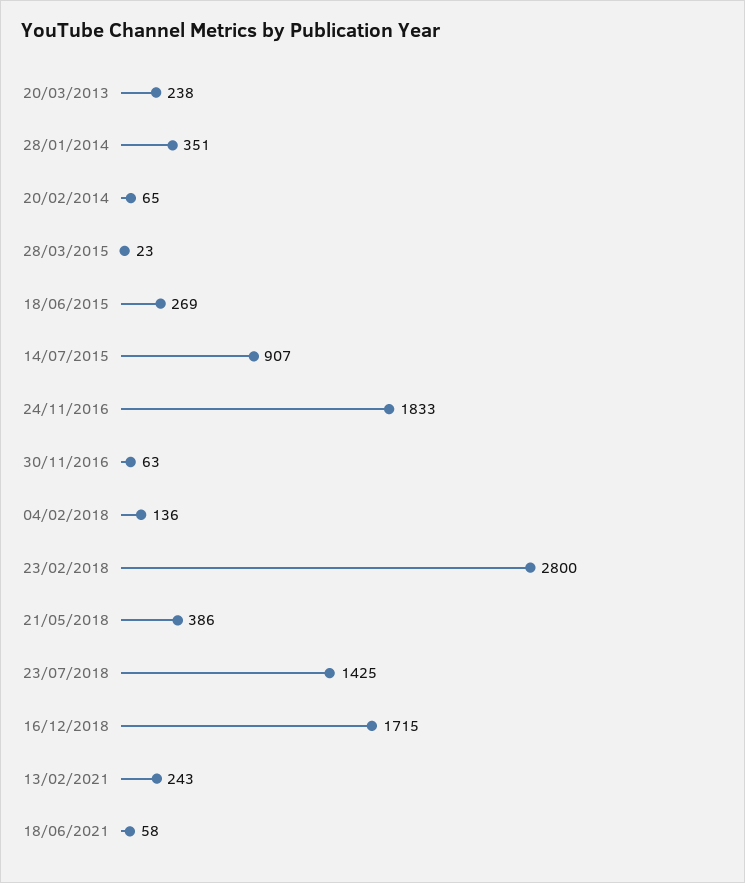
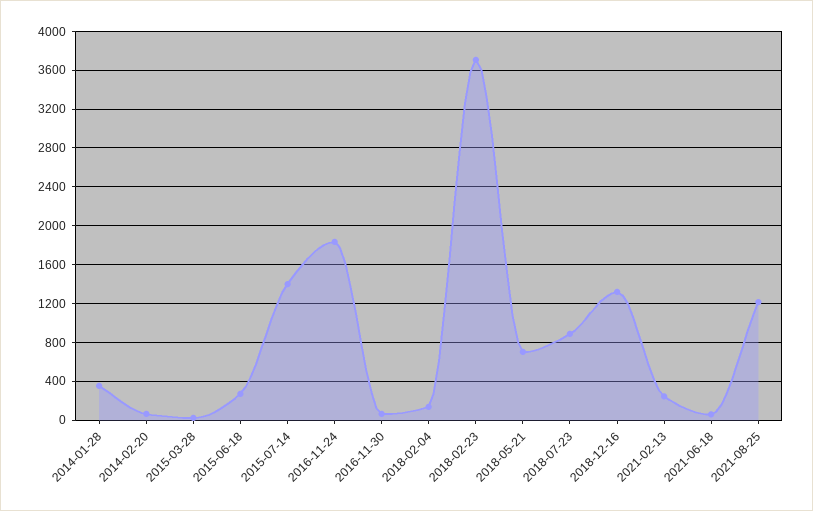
20/03/2013: 238 -> none
14/07/2015: 907 -> 1400
23/02/2018: 2800 -> 3700
21/05/2018: 386 -> 700
23/07/2018: 1425 -> 900
16/12/2018: 1715 -> 1300
2021-08-25: none -> 1200

